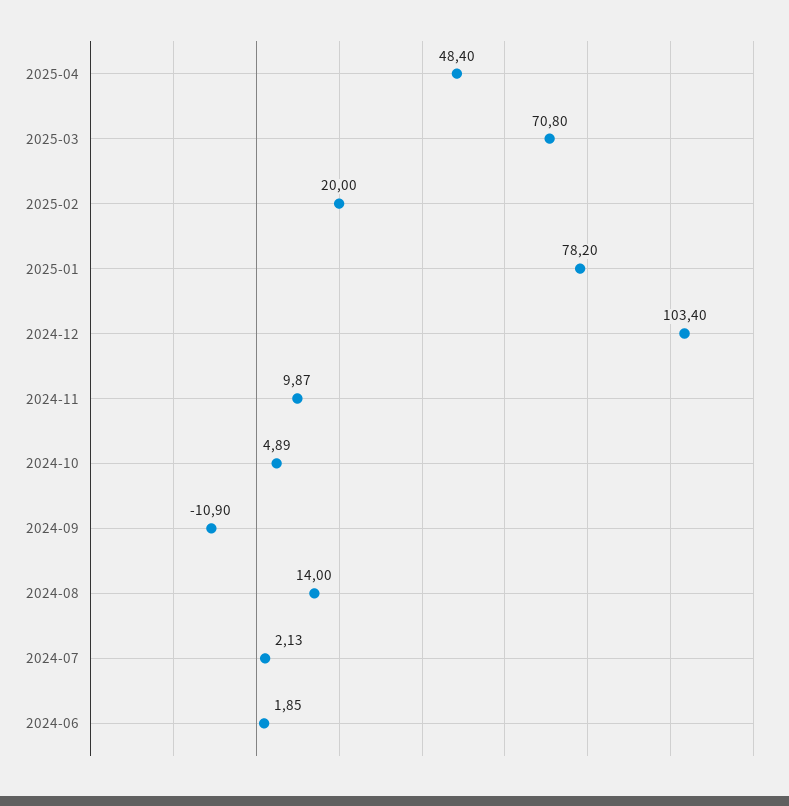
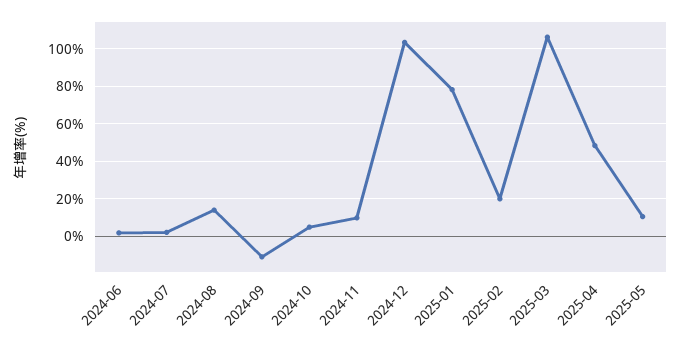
2025-03: 70.8 -> 105
2025-05: none -> 10

